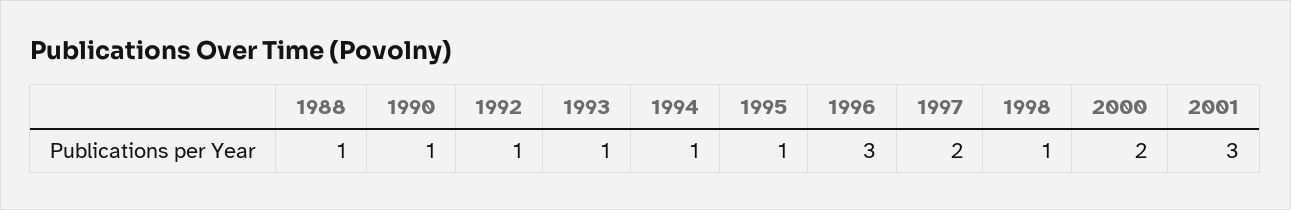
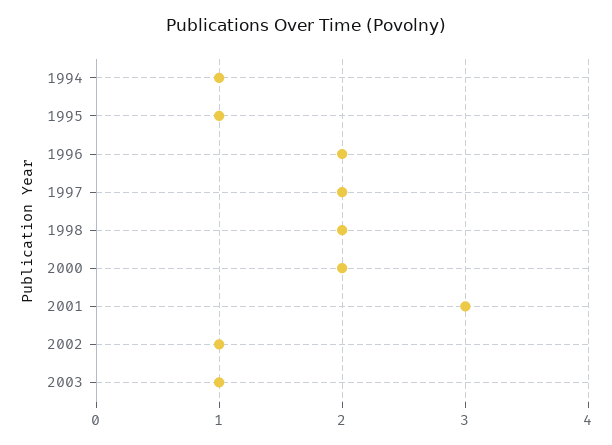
1988: 1 -> none
1990: 1 -> none
1992: 1 -> none
1993: 1 -> none
1996: 3 -> 2
1998: 1 -> 2
2002: none -> 1
2003: none -> 1

